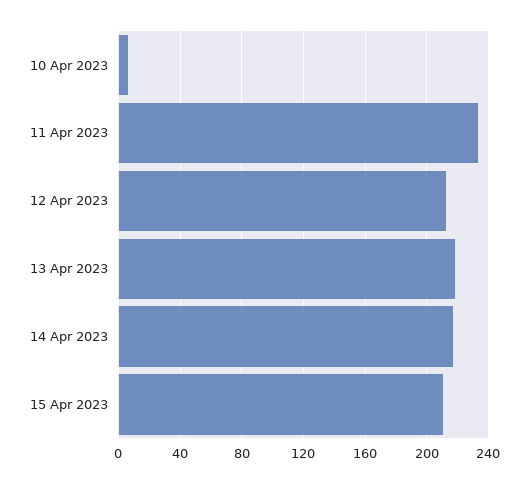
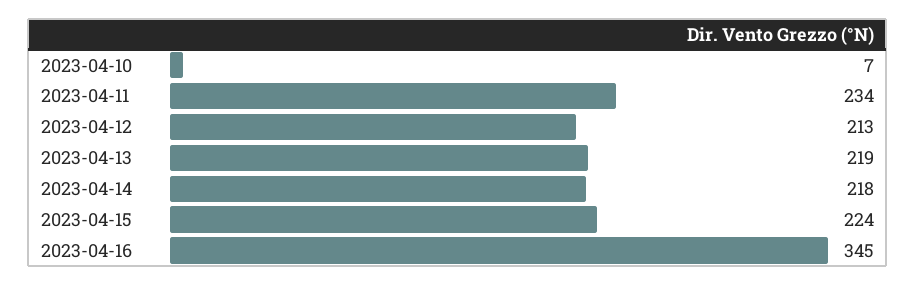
15 Apr 2023: 210 -> 224
2023-04-16: none -> 345

